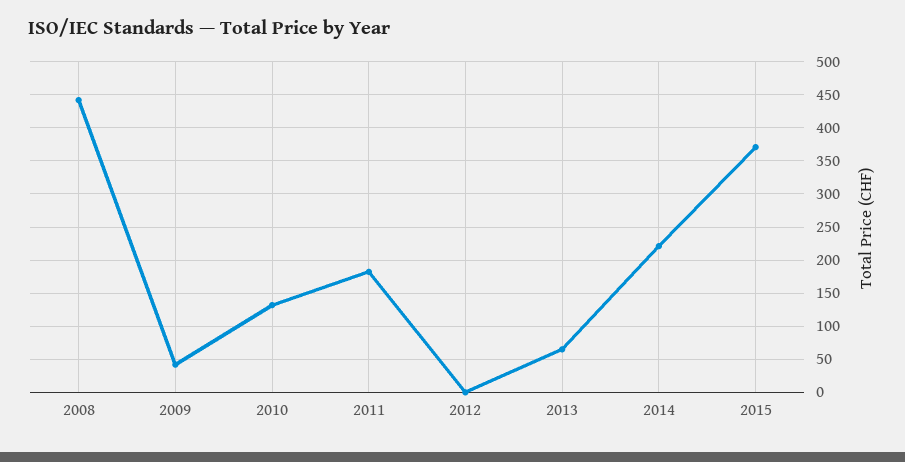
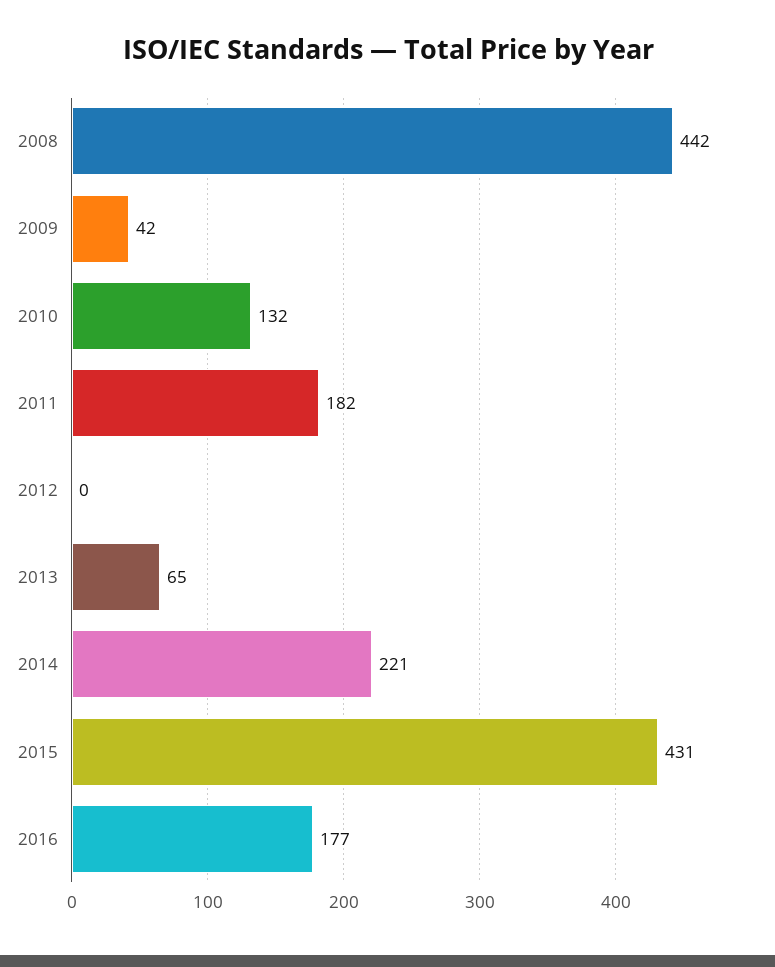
2015: 370 -> 431
2016: none -> 177

